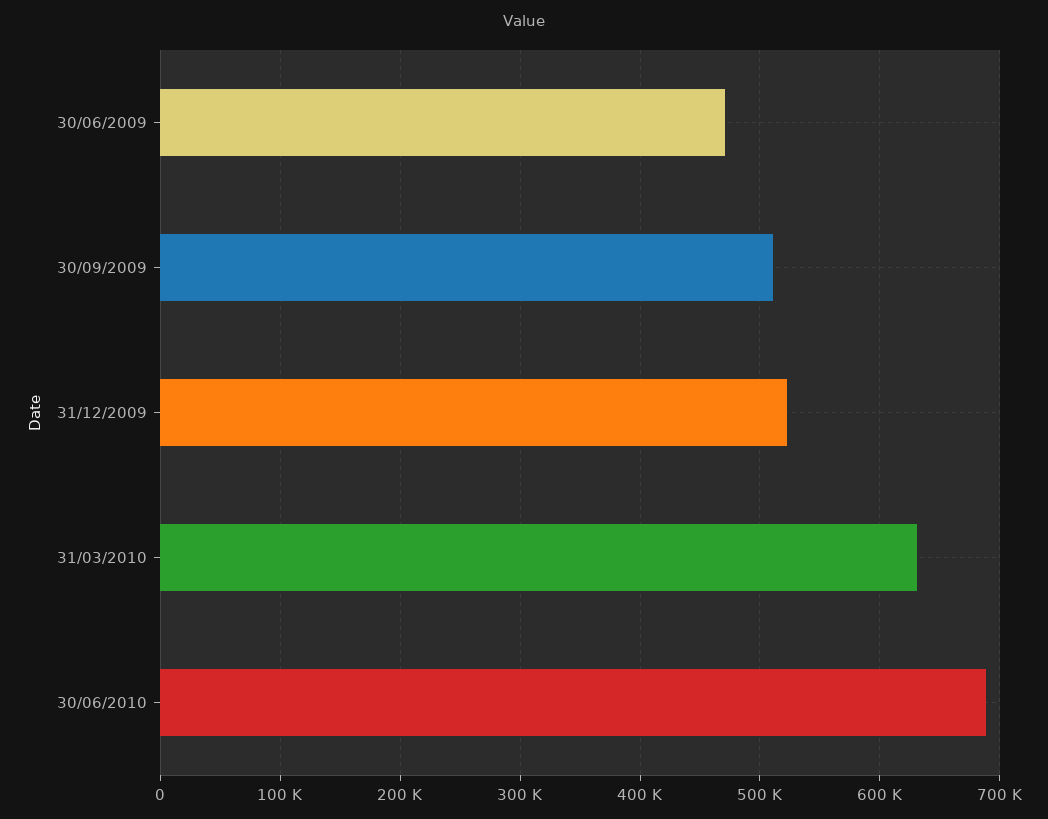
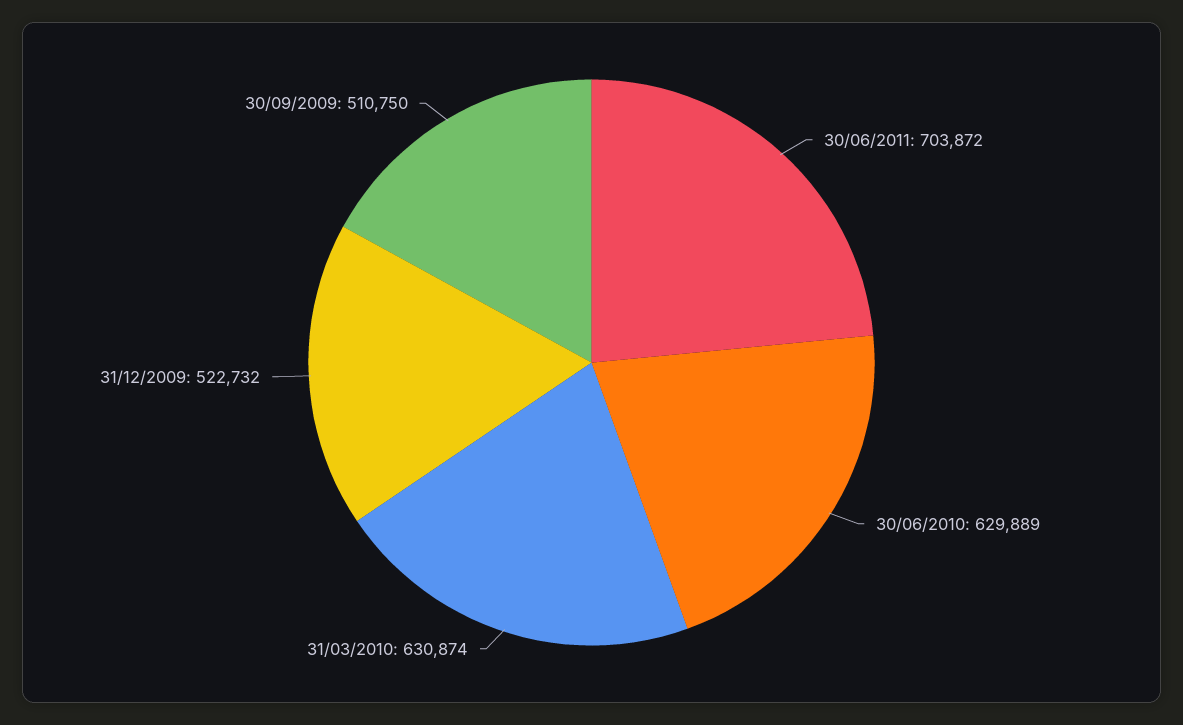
30/06/2009: 470000 -> none
30/06/2010: 690000 -> 629889
30/06/2011: none -> 703872

